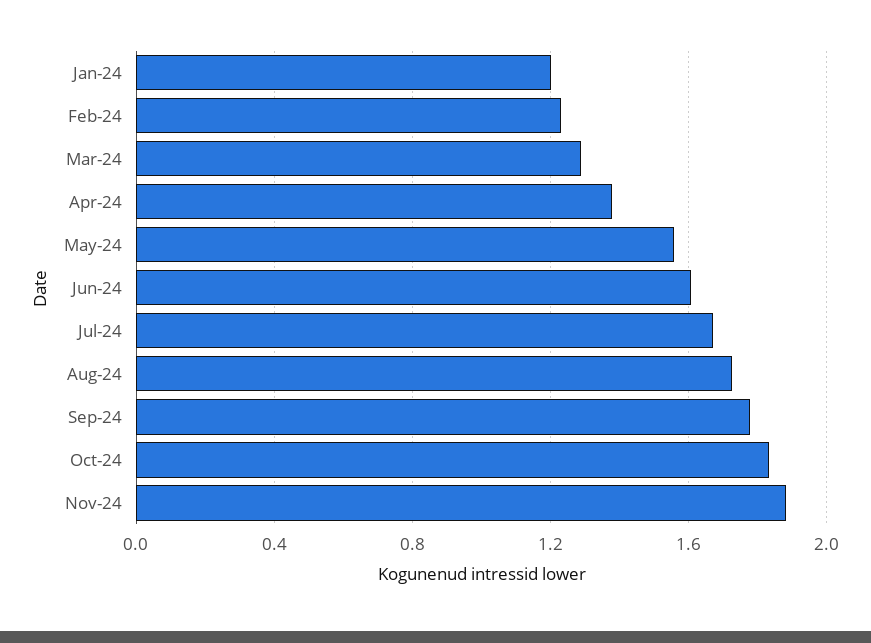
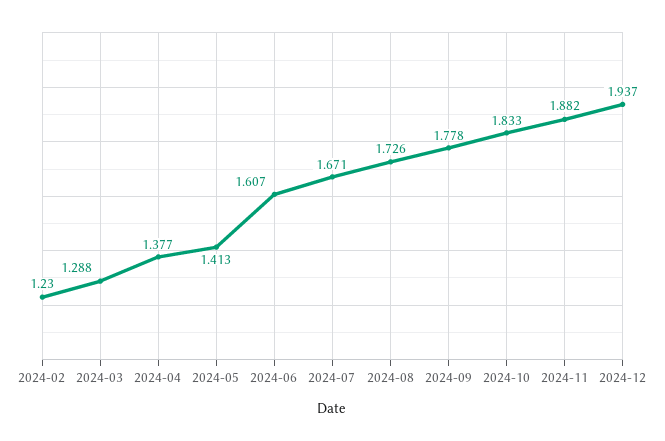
Jan-24: 1.2 -> none
May-24: 1.55 -> 1.413
2024-12: none -> 1.937

